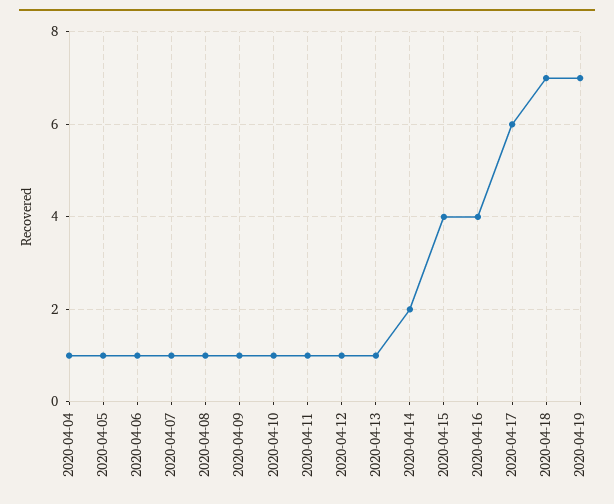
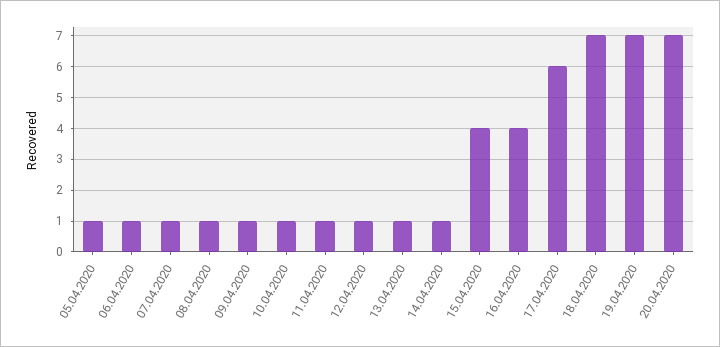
2020-04-04: 1 -> none
2020-04-14: 2 -> 1
20.04.2020: none -> 7

